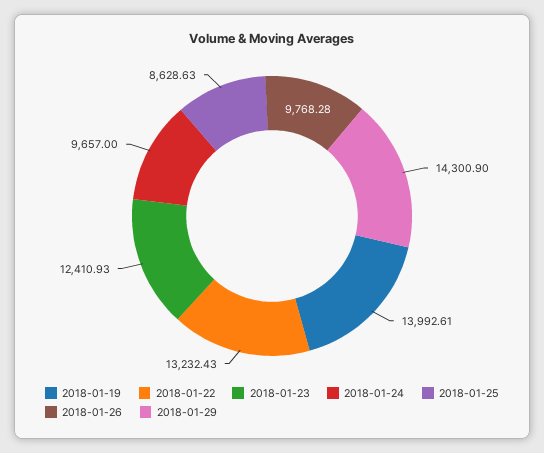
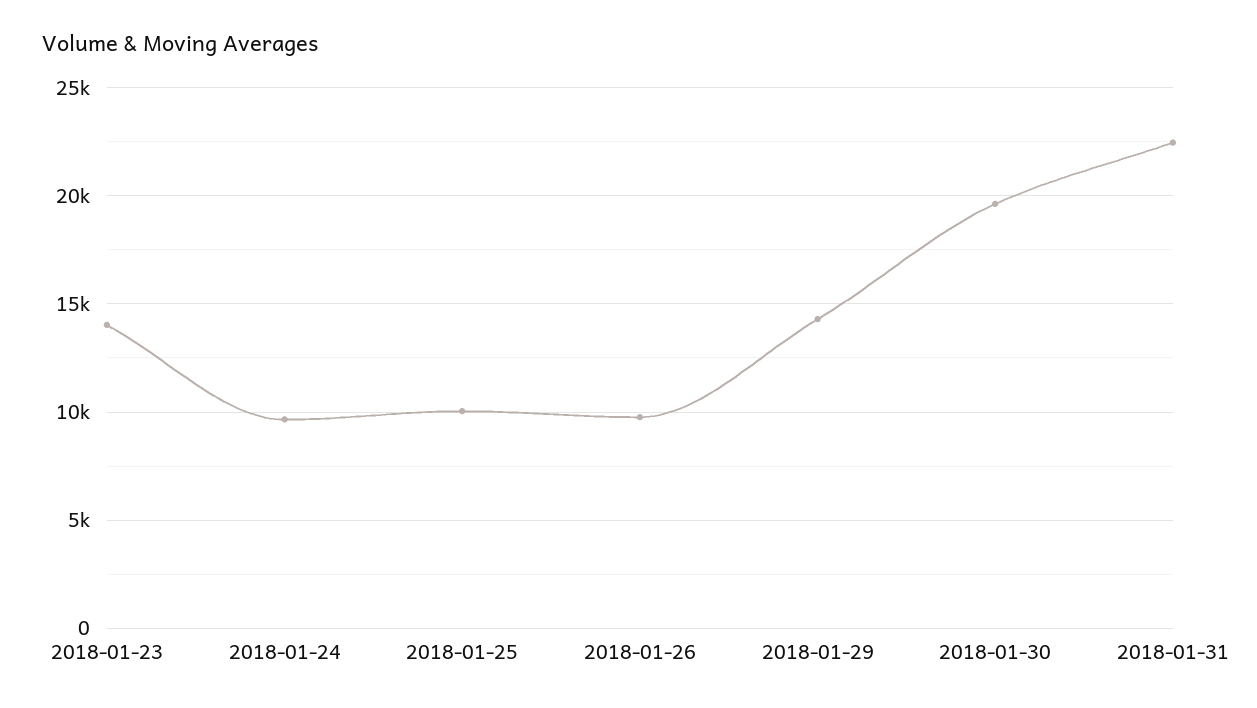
2018-01-19: 13992.61 -> none
2018-01-22: 13232.43 -> none
2018-01-23: 12410.93 -> 14000
2018-01-25: 8628.63 -> 10000
2018-01-30: none -> 19500
2018-01-31: none -> 22500

